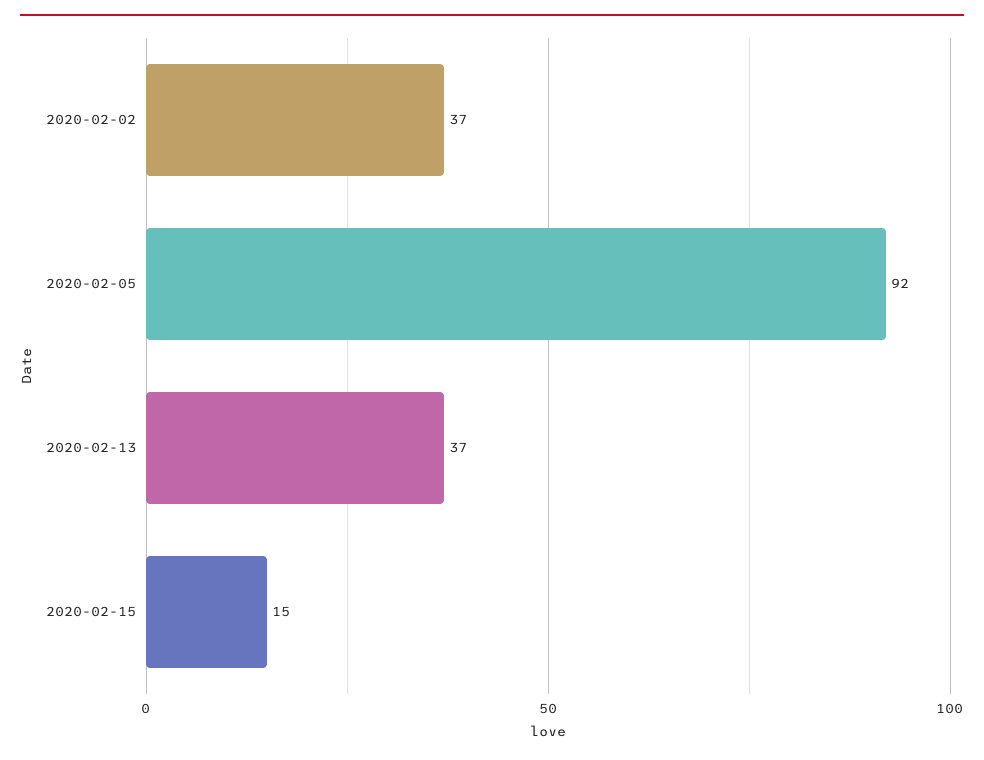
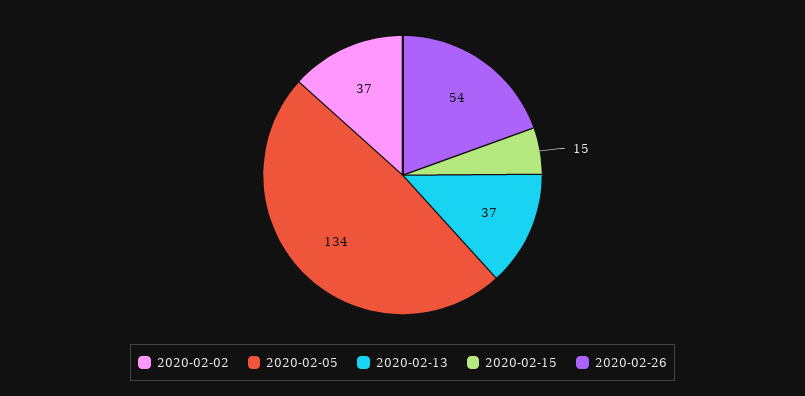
2020-02-05: 92 -> 134
2020-02-26: none -> 54

